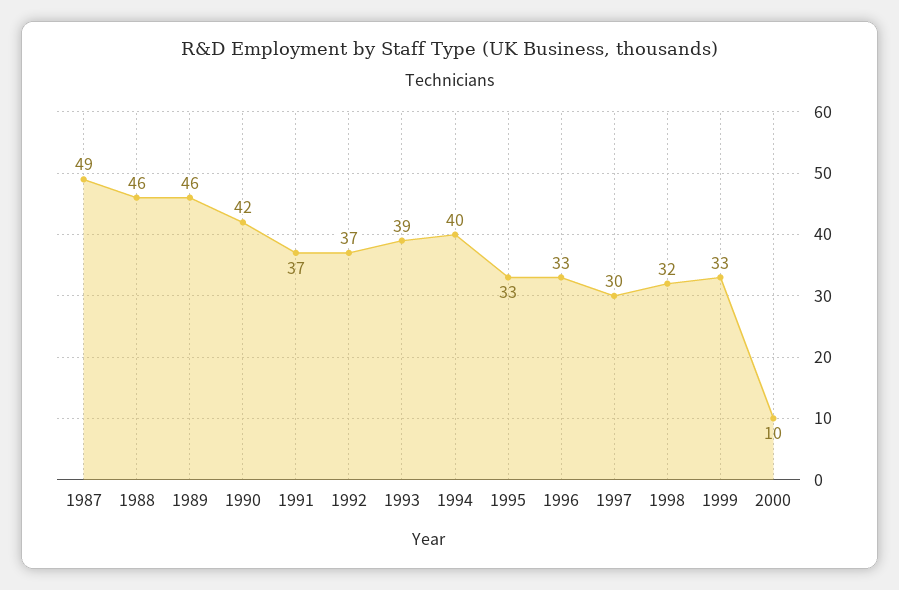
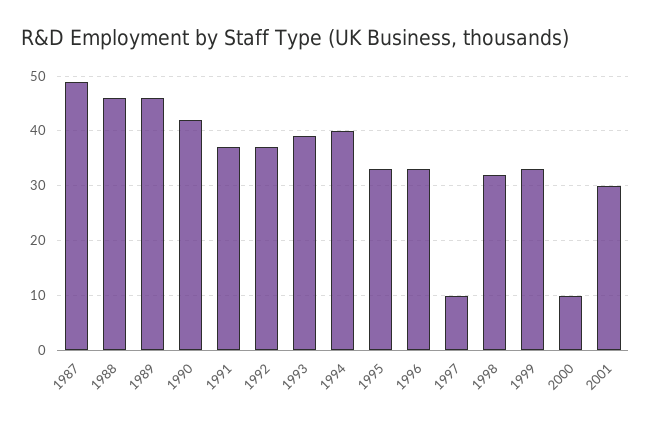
1997: 30 -> 10
2001: none -> 30

